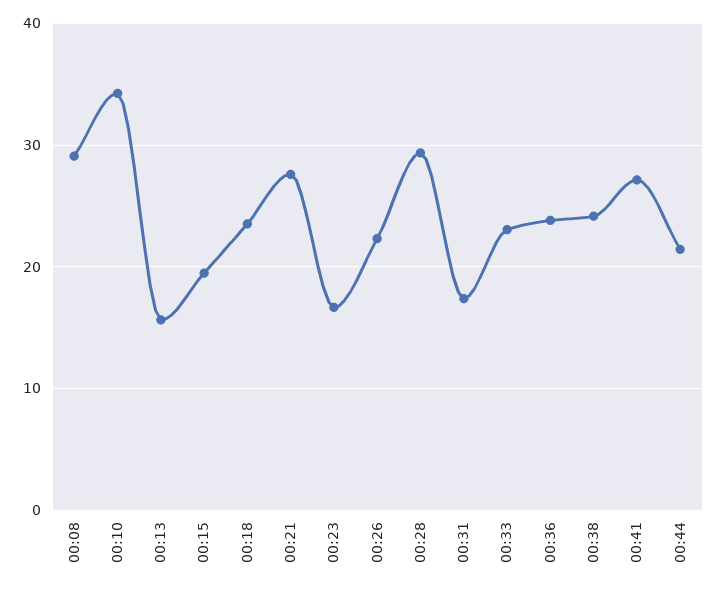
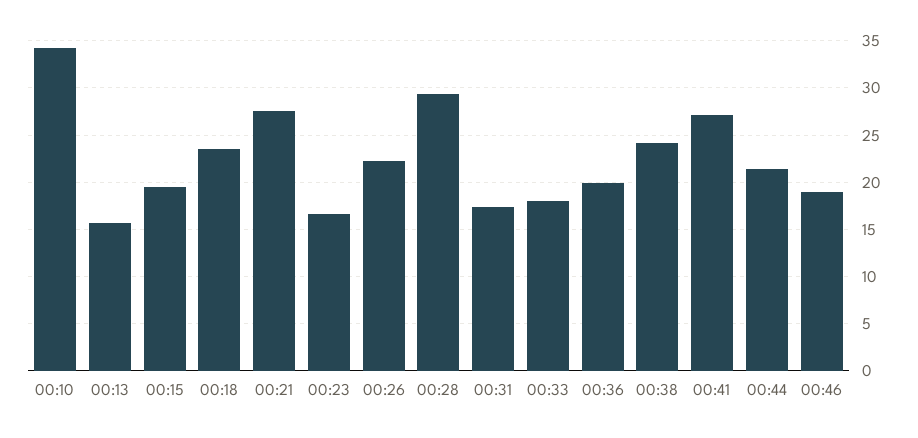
00:08: 29 -> none
00:33: 23 -> 18
00:36: 24 -> 20
00:46: none -> 19

